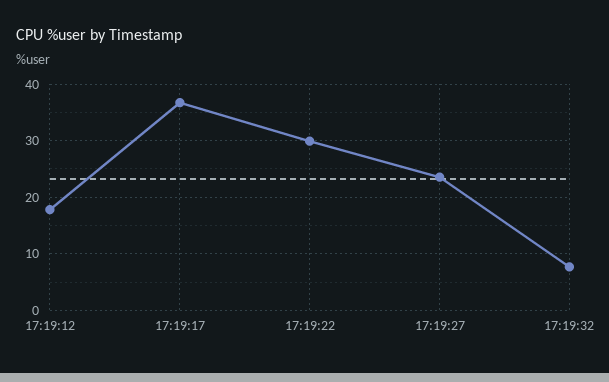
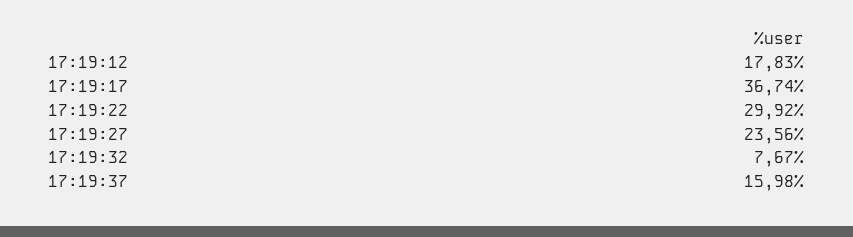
17:19:37: none -> 15.98

